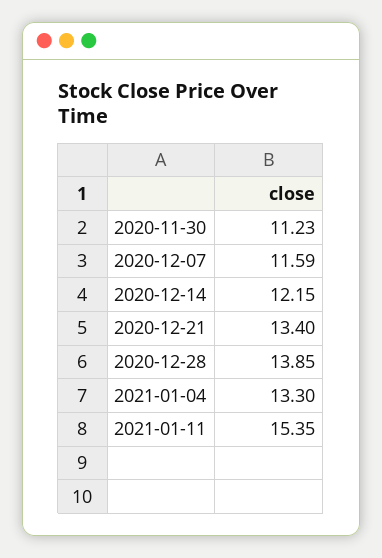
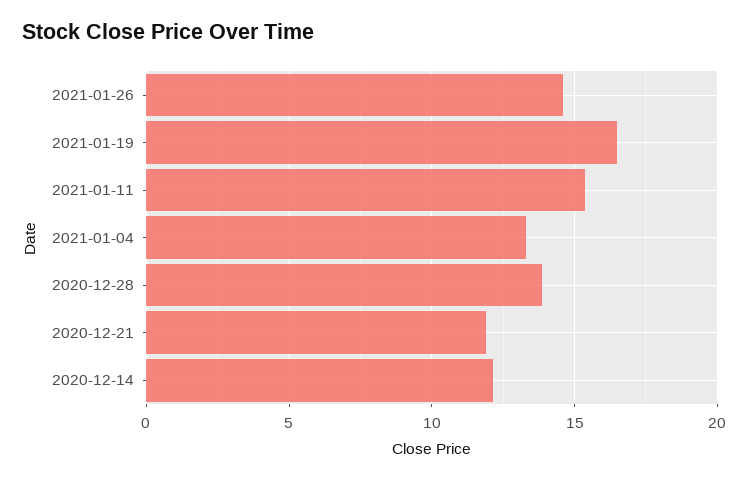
2020-11-30: 11.23 -> none
2020-12-07: 11.59 -> none
2020-12-21: 13.4 -> 12
2021-01-26: none -> 14.5
2021-01-19: none -> 16.5

